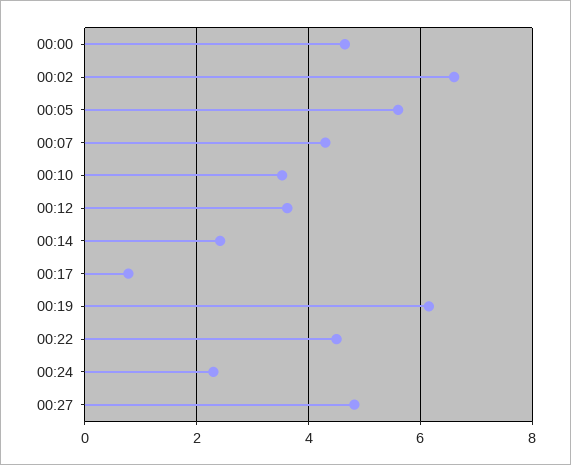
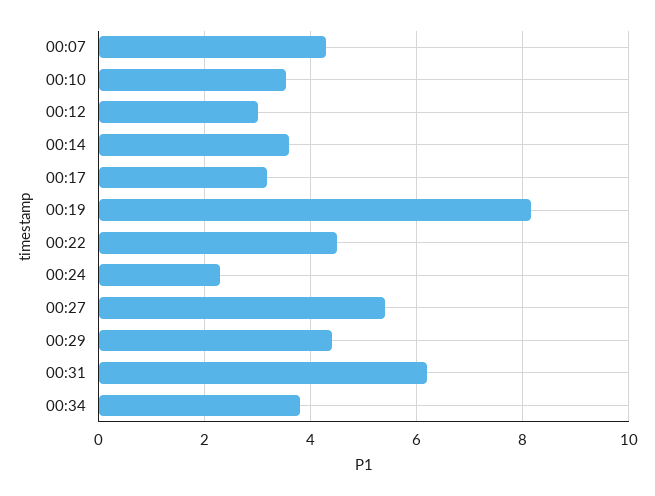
00:00: 4.6 -> none
00:02: 6.6 -> none
00:05: 5.6 -> none
00:12: 3.6 -> 3
00:14: 2.4 -> 3.6
00:17: 0.8 -> 3.2
00:19: 6.2 -> 8.2
00:27: 4.8 -> 5.4
00:29: none -> 4.4
00:31: none -> 6.2
00:34: none -> 3.8

